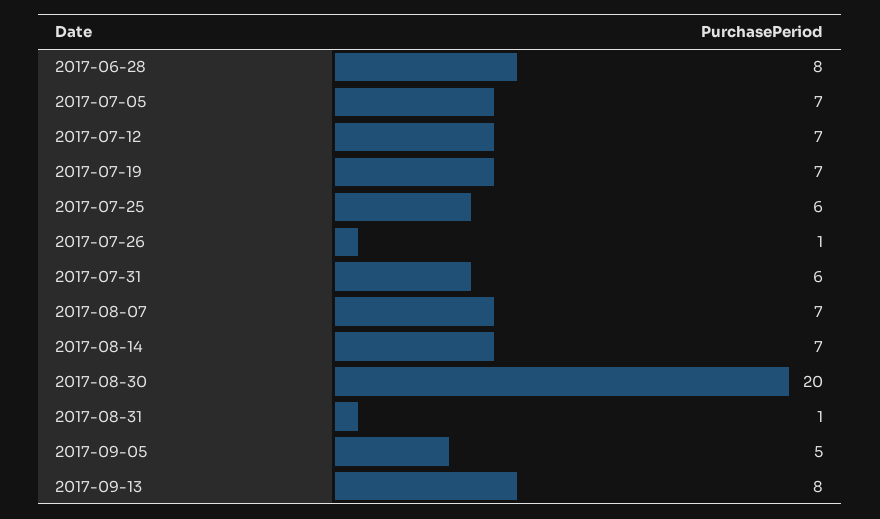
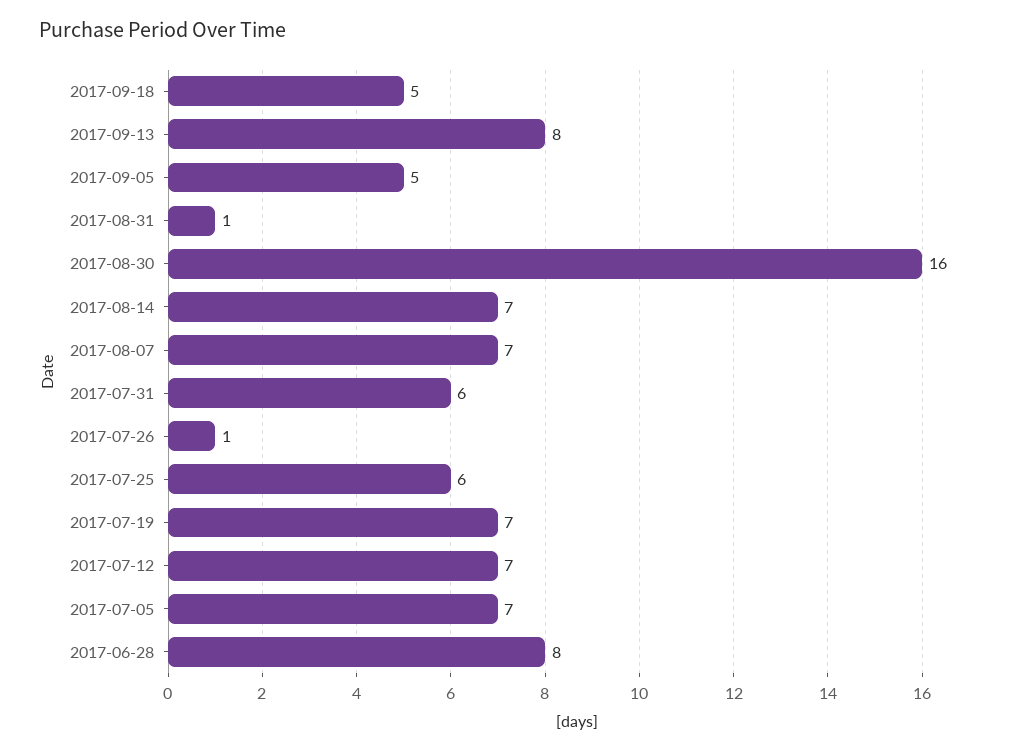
2017-08-30: 20 -> 16
2017-09-18: none -> 5

